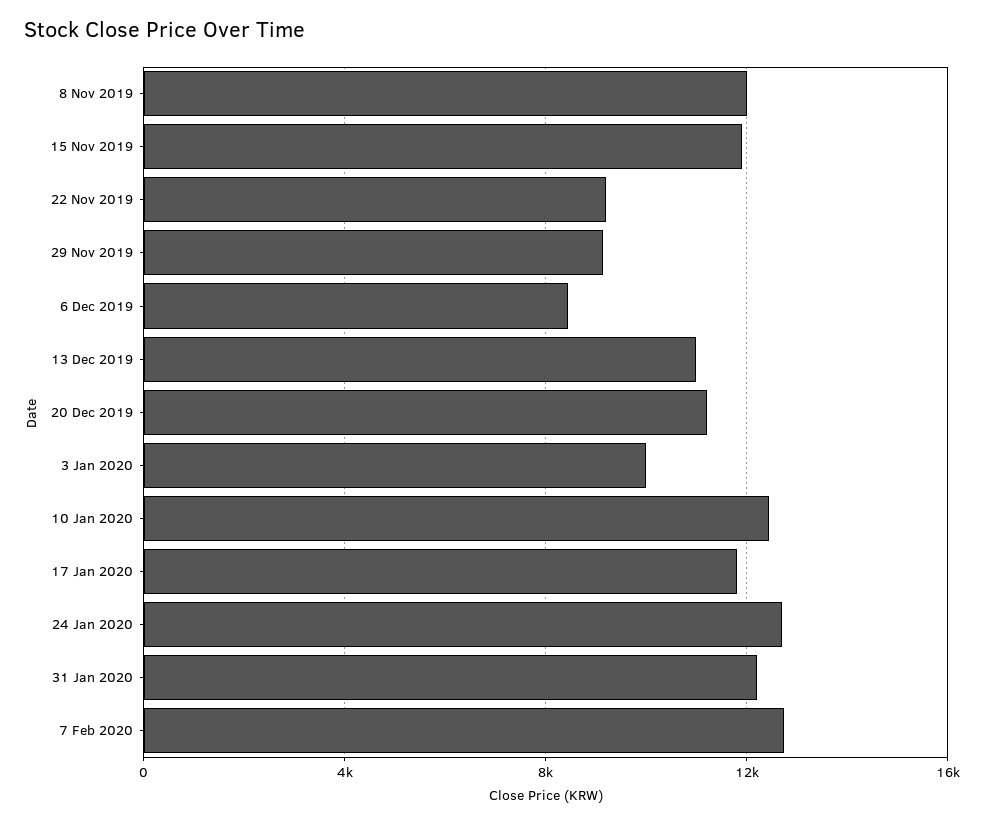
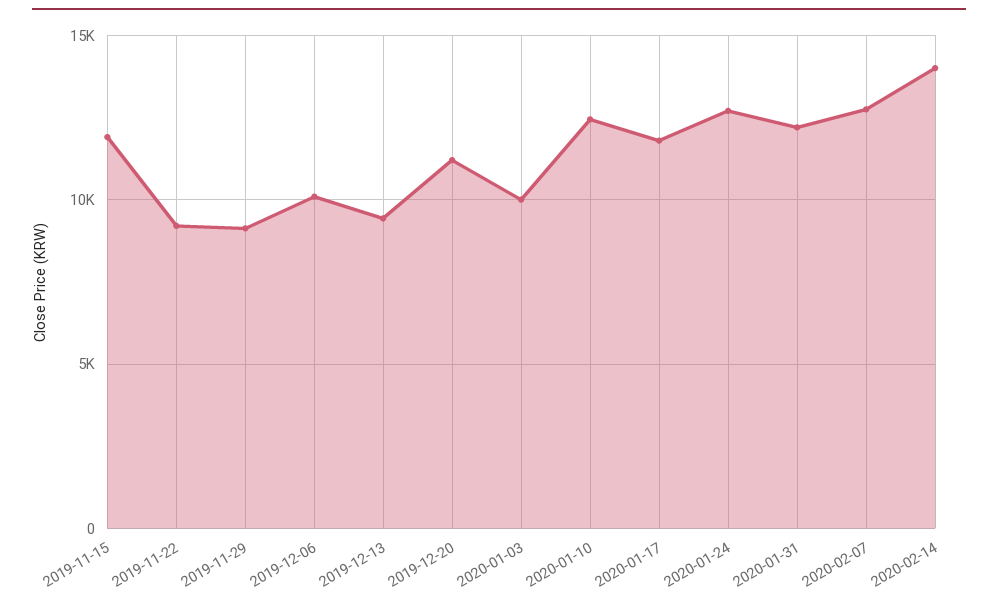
8 Nov 2019: 12000 -> none
6 Dec 2019: 8500 -> 10000
13 Dec 2019: 11000 -> 9500
2020-02-14: none -> 14000

